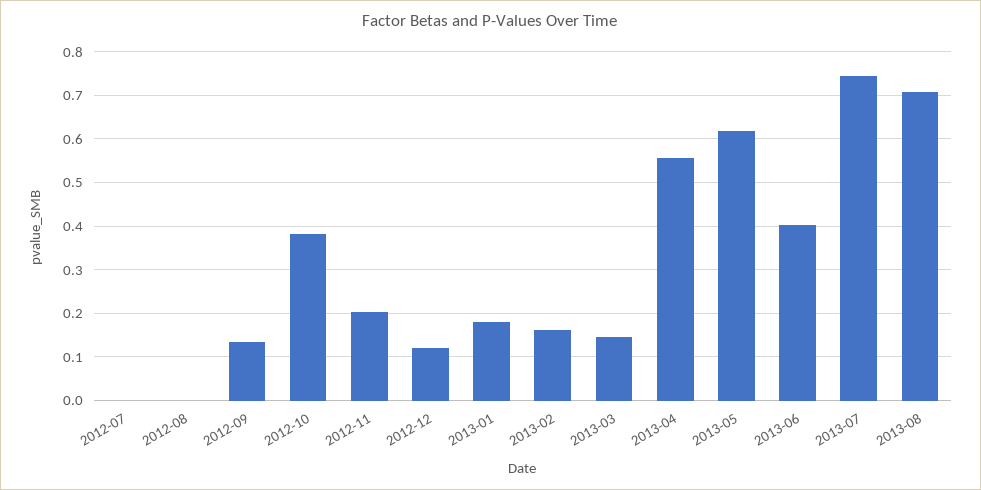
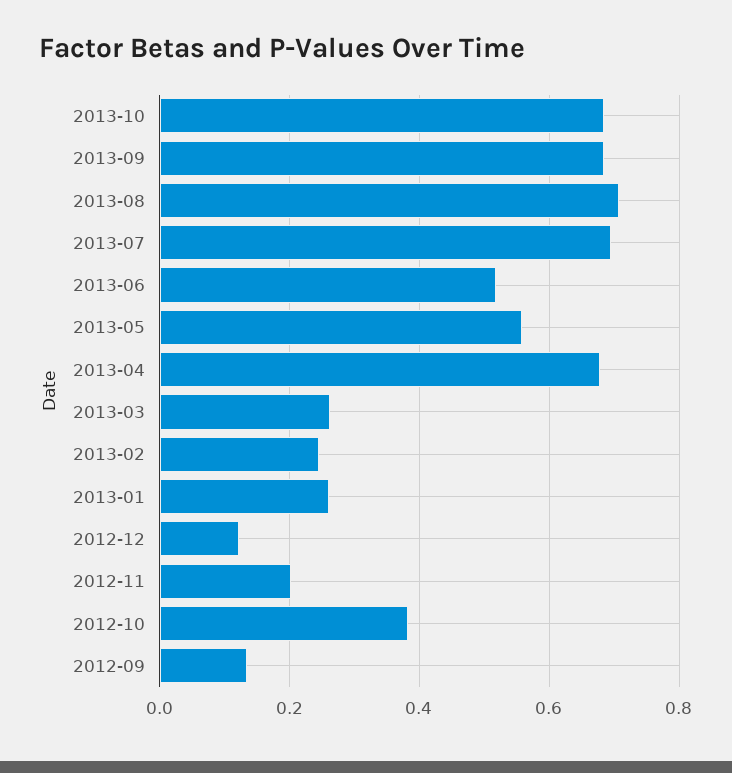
2012-07: 0 -> none
2012-08: 0 -> none
2013-01: 0.18 -> 0.26
2013-02: 0.16 -> 0.24
2013-03: 0.14 -> 0.26
2013-04: 0.56 -> 0.68
2013-05: 0.62 -> 0.56
2013-06: 0.4 -> 0.52
2013-07: 0.74 -> 0.7
2013-10: none -> 0.68
2013-09: none -> 0.68

